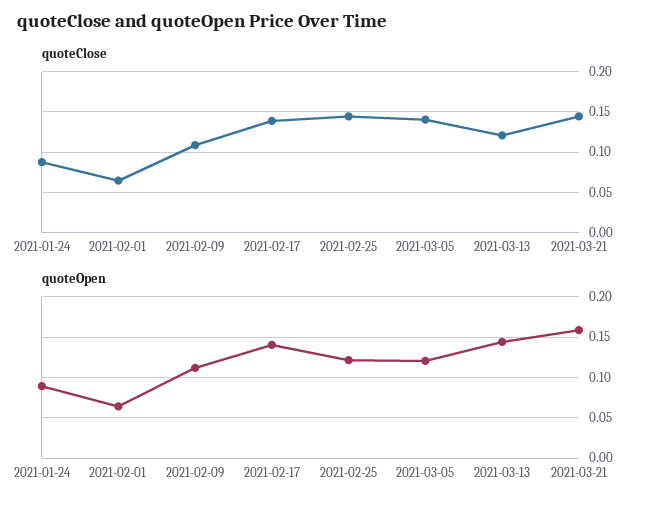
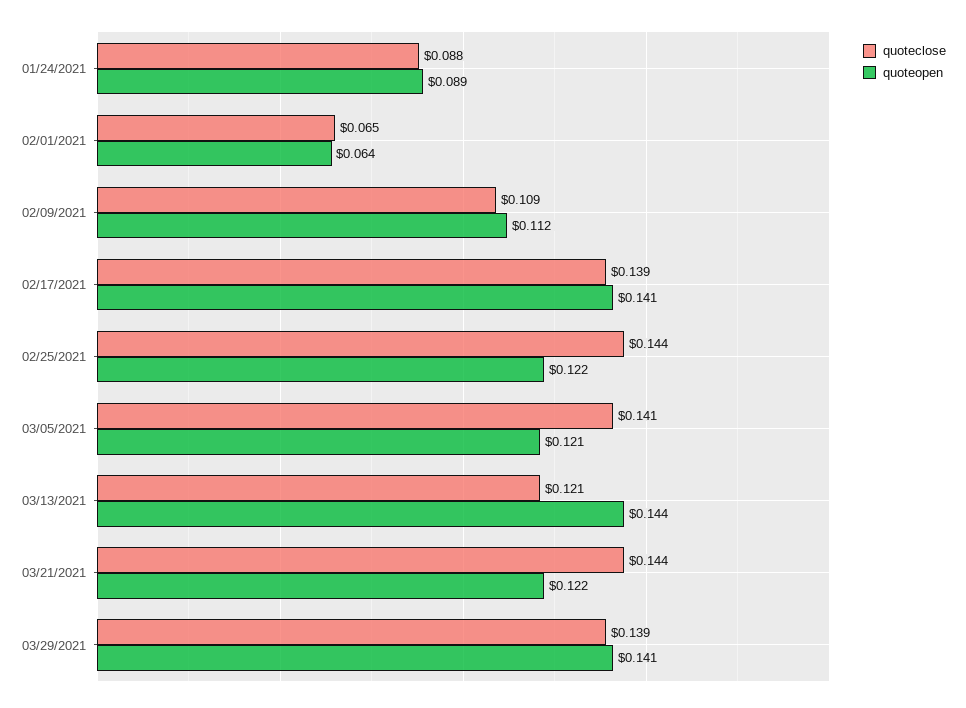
quoteOpen, 2021-03-21: 0.16 -> 0.122
quoteClose, 03/29/2021: none -> 0.139
quoteOpen, 03/29/2021: none -> 0.141

